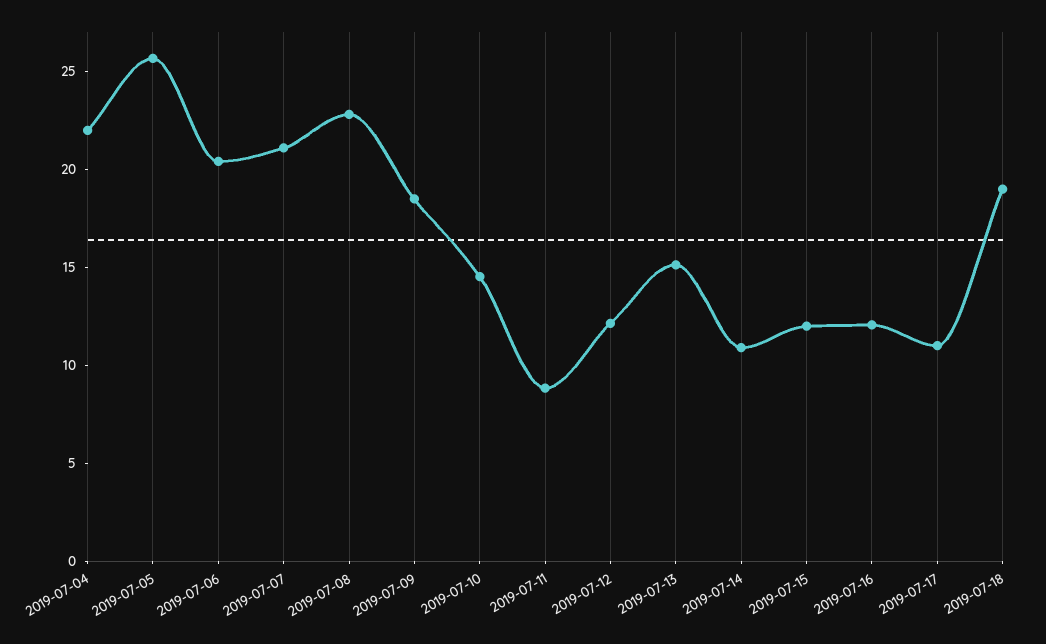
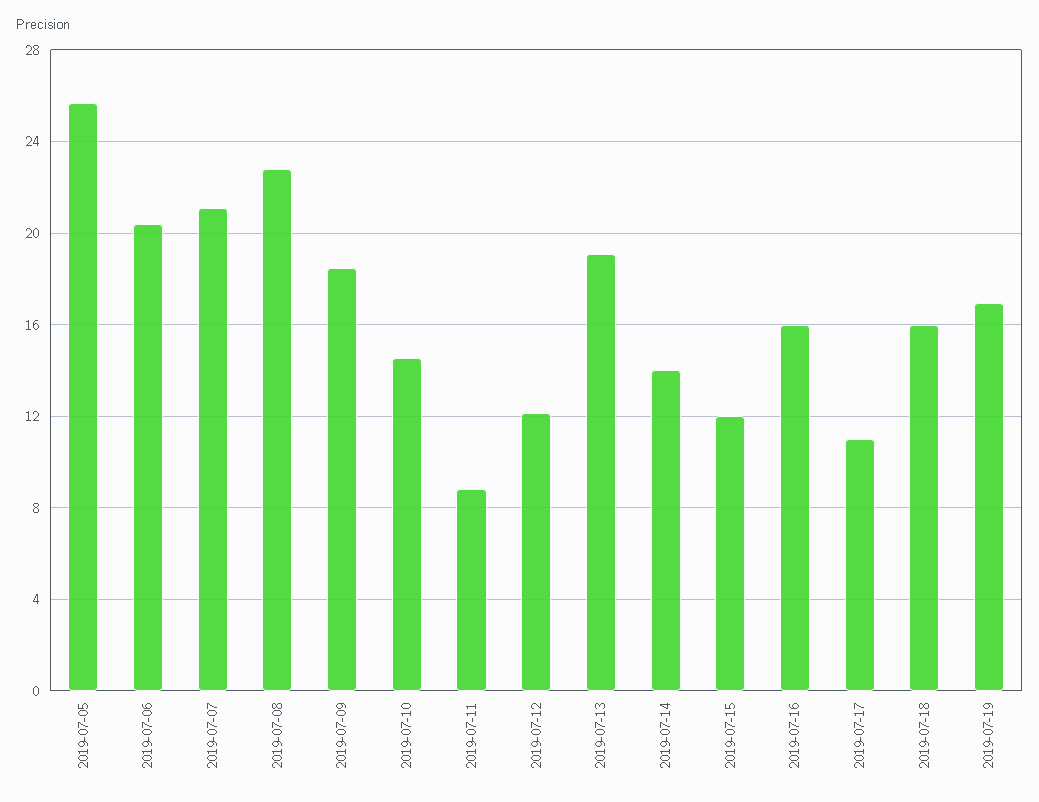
2019-07-04: 22 -> none
2019-07-13: 15 -> 19
2019-07-14: 11 -> 14
2019-07-16: 12 -> 16
2019-07-18: 19 -> 16
2019-07-19: none -> 17

